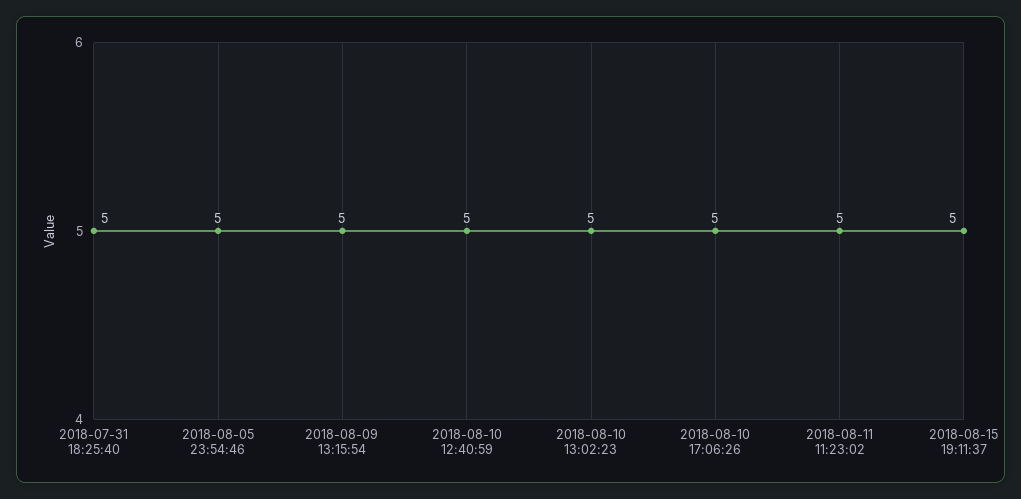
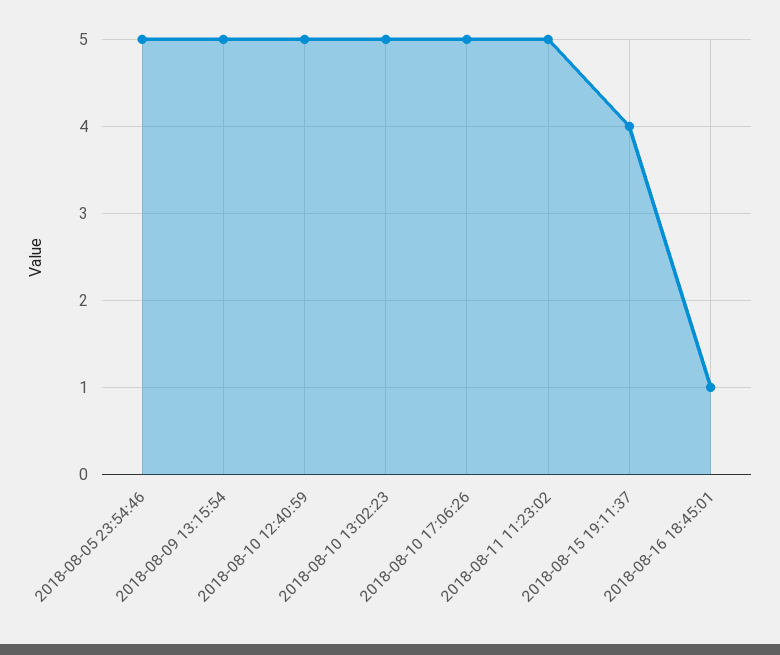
2018-07-31 18:25:40: 5 -> none
2018-08-15 19:11:37: 5 -> 4
2018-08-16 18:45:01: none -> 1

